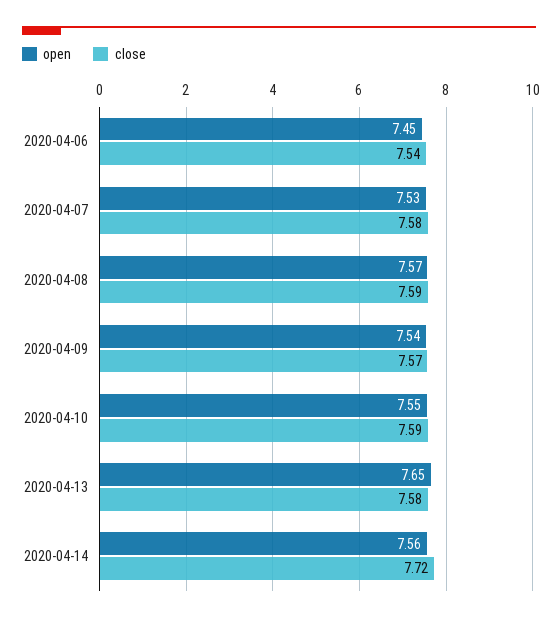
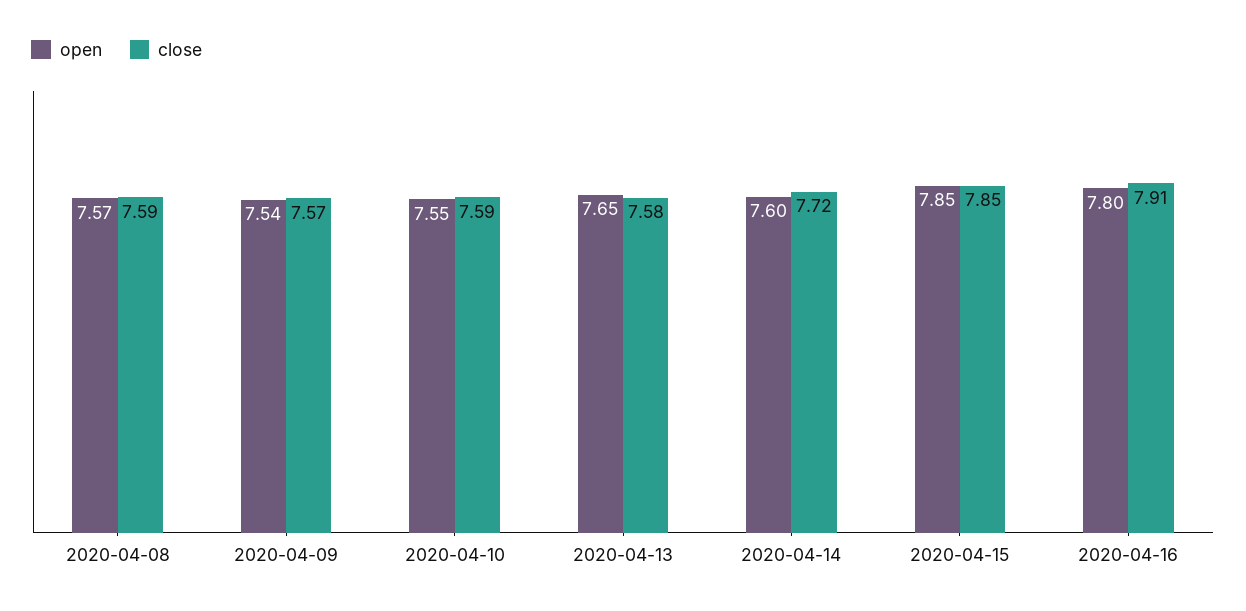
open, 2020-04-06: 7.45 -> none
close, 2020-04-06: 7.54 -> none
open, 2020-04-07: 7.53 -> none
close, 2020-04-07: 7.58 -> none
open, 2020-04-14: 7.56 -> 7.6
open, 2020-04-15: none -> 7.85
close, 2020-04-15: none -> 7.85
open, 2020-04-16: none -> 7.8
close, 2020-04-16: none -> 7.91

